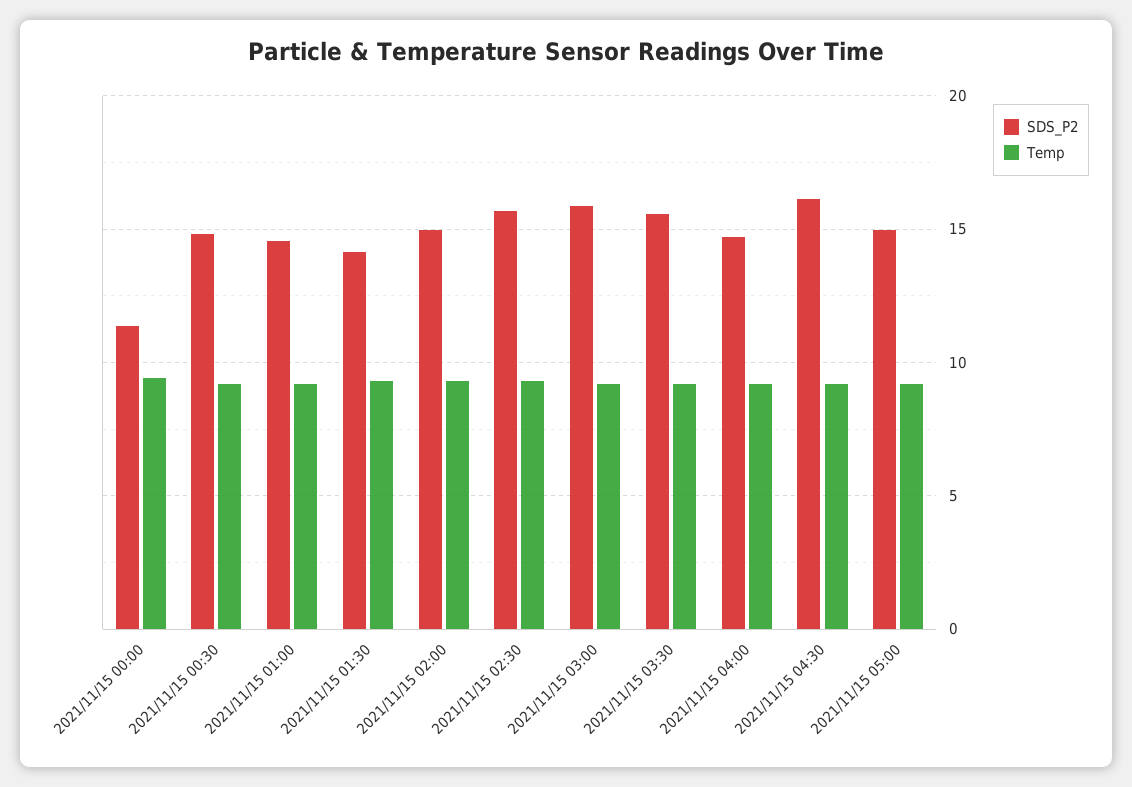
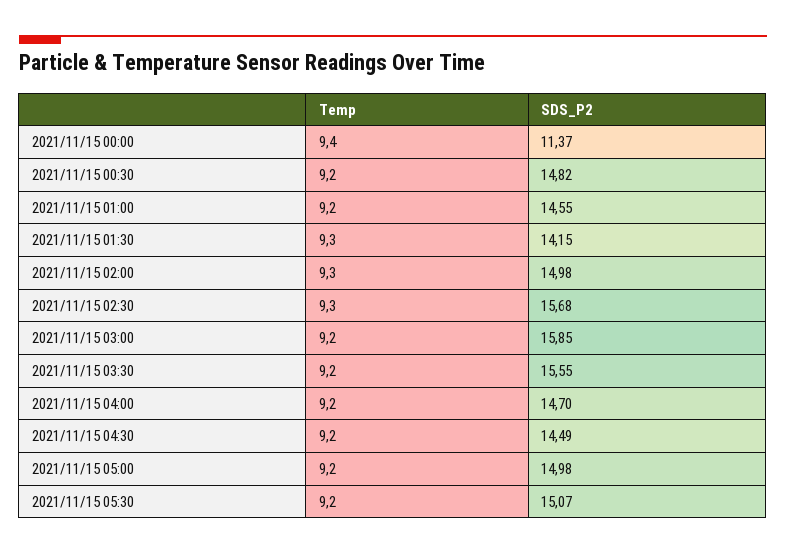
SDS_P2, 2021/11/15 04:30: 16 -> 14.49
Temp, 2021/11/15 05:30: none -> 9.2
SDS_P2, 2021/11/15 05:30: none -> 15.07

